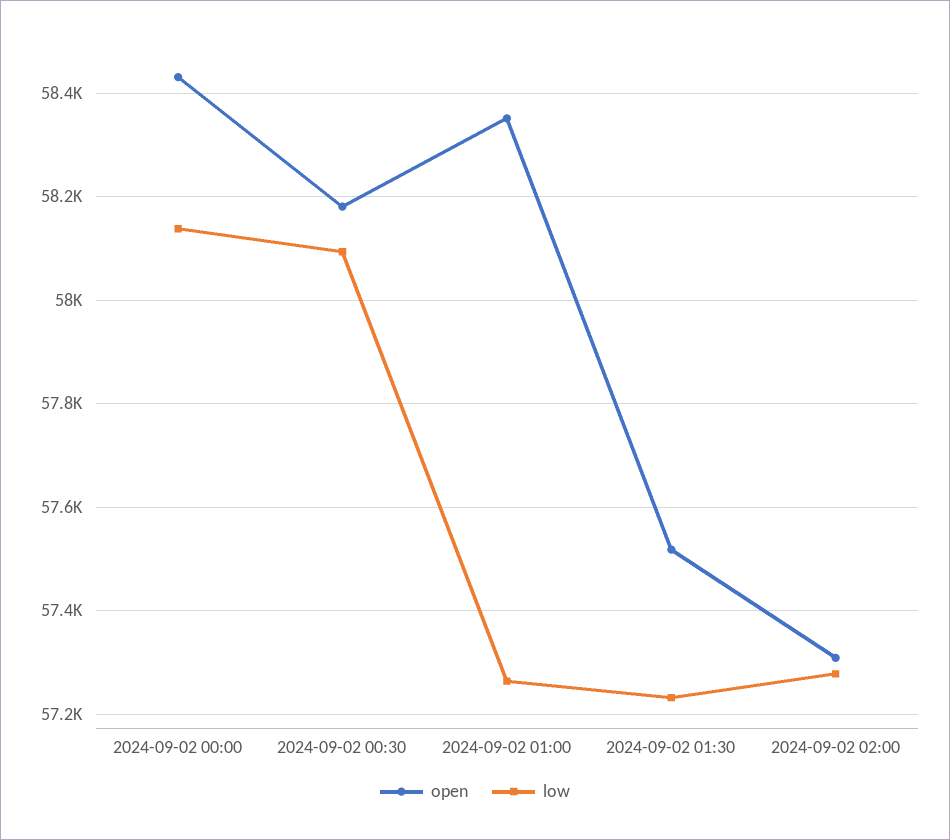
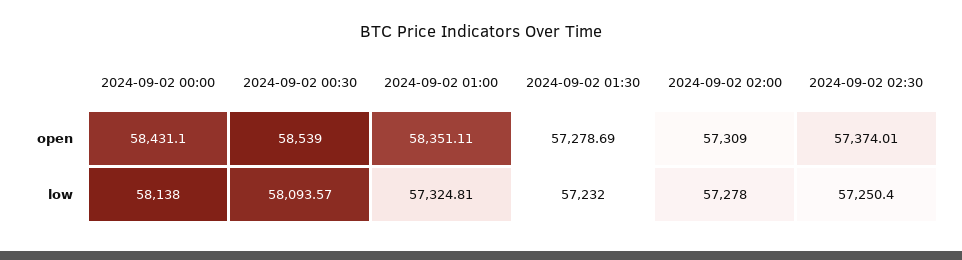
open, 2024-09-02 00:30: 58180 -> 58539
low, 2024-09-02 01:00: 57260 -> 57324.81
open, 2024-09-02 01:30: 57520 -> 57278.69
open, 2024-09-02 02:30: none -> 57374.01
low, 2024-09-02 02:30: none -> 57250.4

